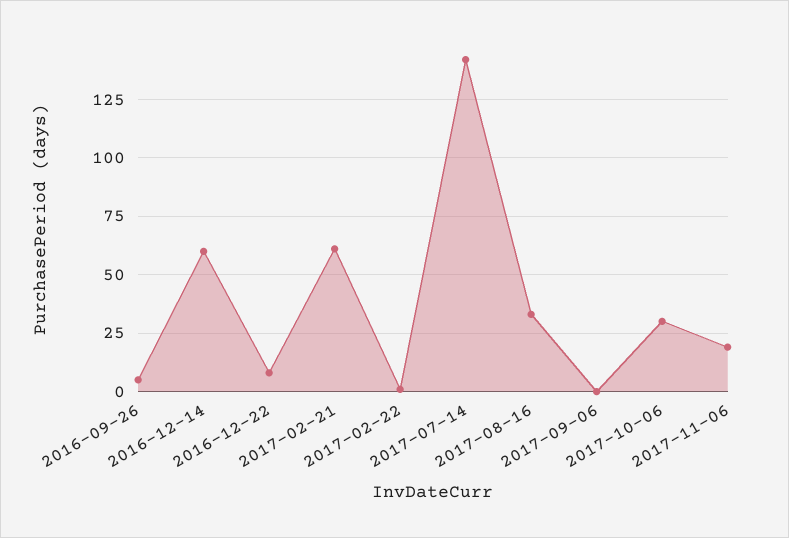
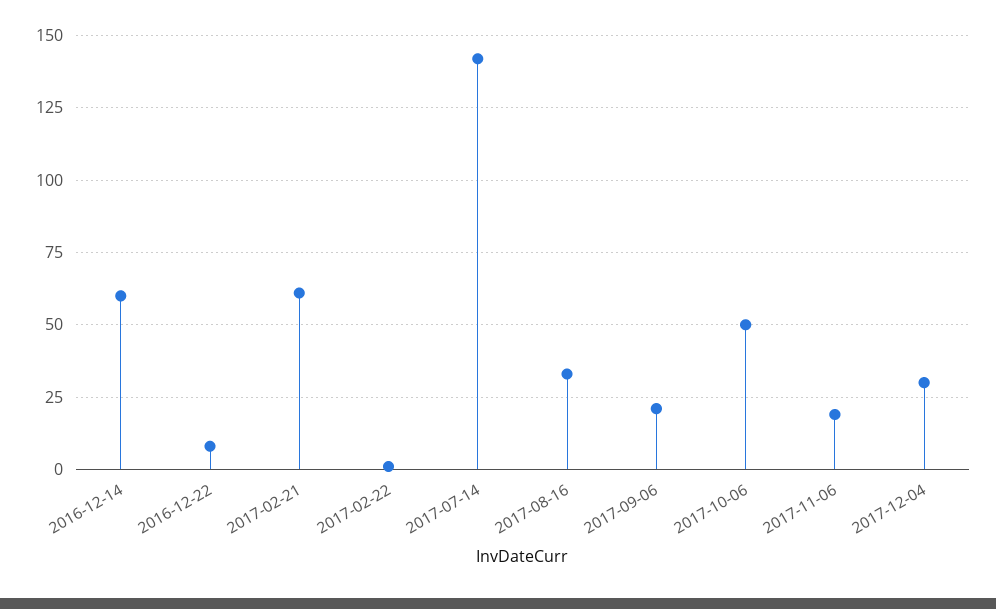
2016-09-26: 5 -> none
2017-09-06: 0 -> 20
2017-10-06: 30 -> 50
2017-12-04: none -> 30

